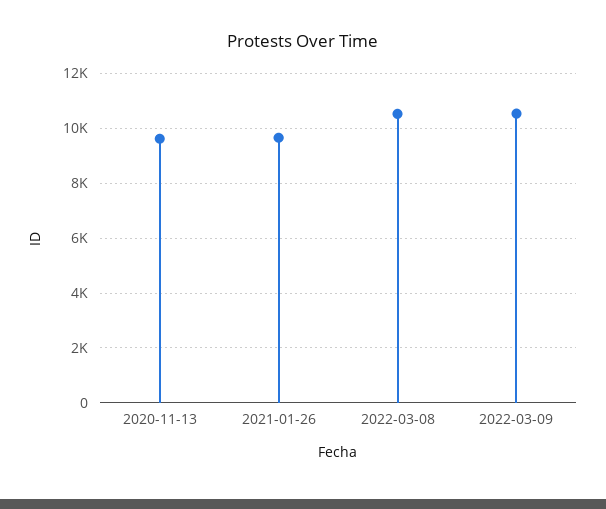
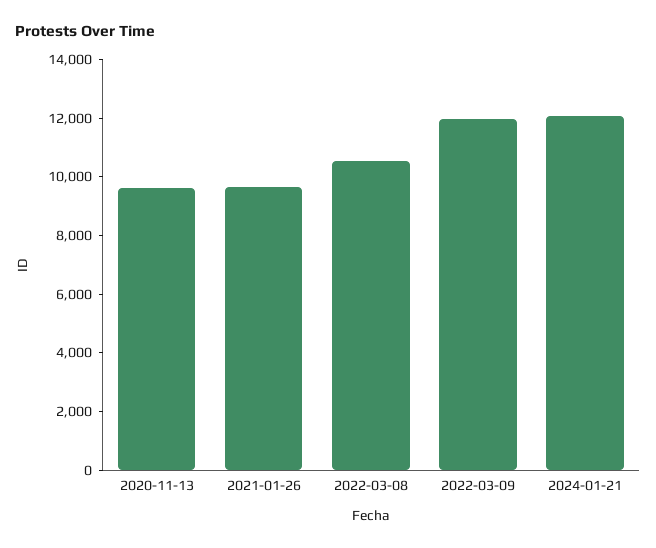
2022-03-09: 10500 -> 12000
2024-01-21: none -> 12000

